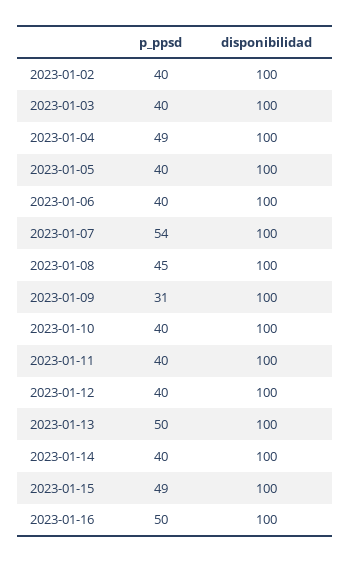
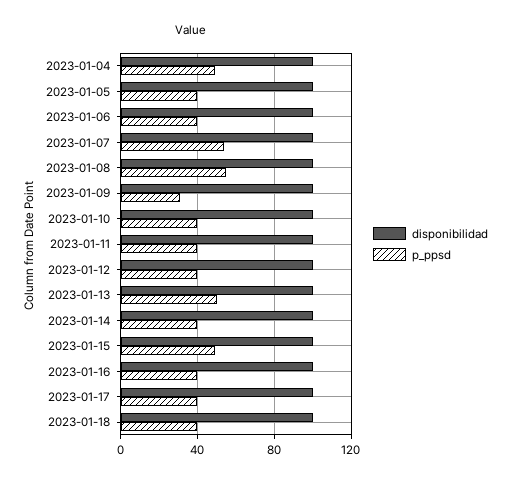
p_ppsd, 2023-01-02: 40 -> none
disponibilidad, 2023-01-02: 100 -> none
p_ppsd, 2023-01-03: 40 -> none
disponibilidad, 2023-01-03: 100 -> none
p_ppsd, 2023-01-08: 45 -> 55
p_ppsd, 2023-01-16: 50 -> 40
disponibilidad, 2023-01-17: none -> 100
p_ppsd, 2023-01-17: none -> 40
disponibilidad, 2023-01-18: none -> 100
p_ppsd, 2023-01-18: none -> 40

